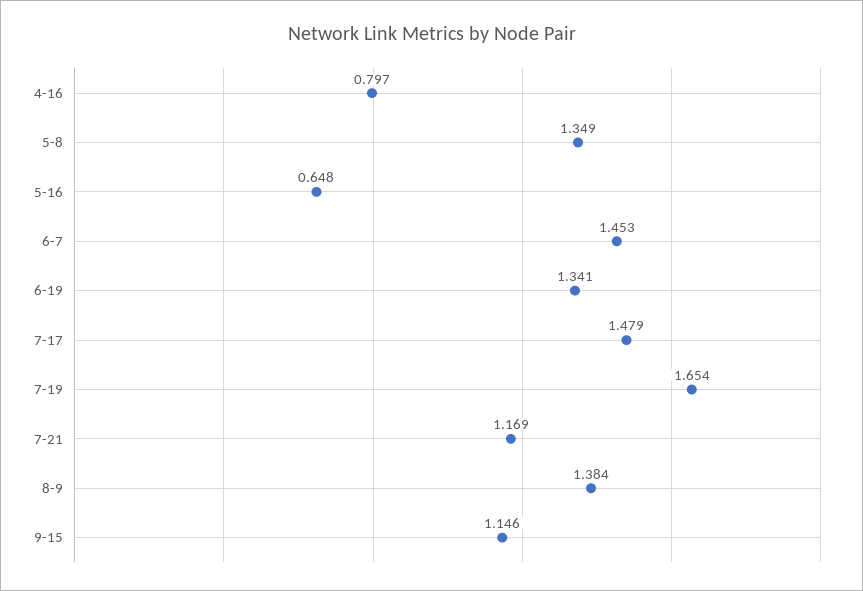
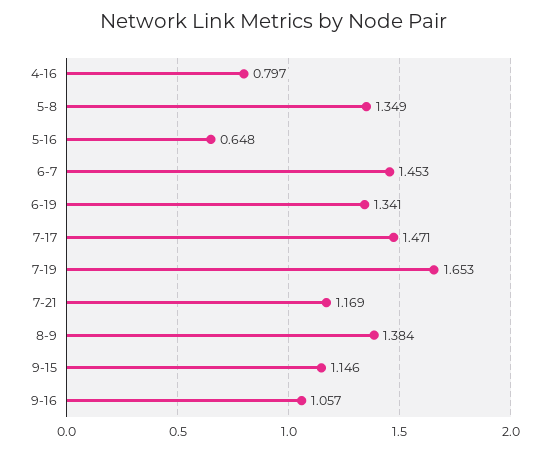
7-17: 1.479 -> 1.471
7-19: 1.654 -> 1.653
9-16: none -> 1.057

